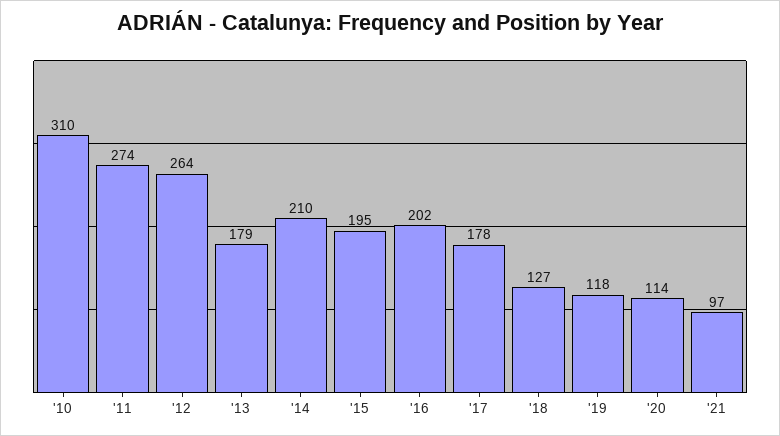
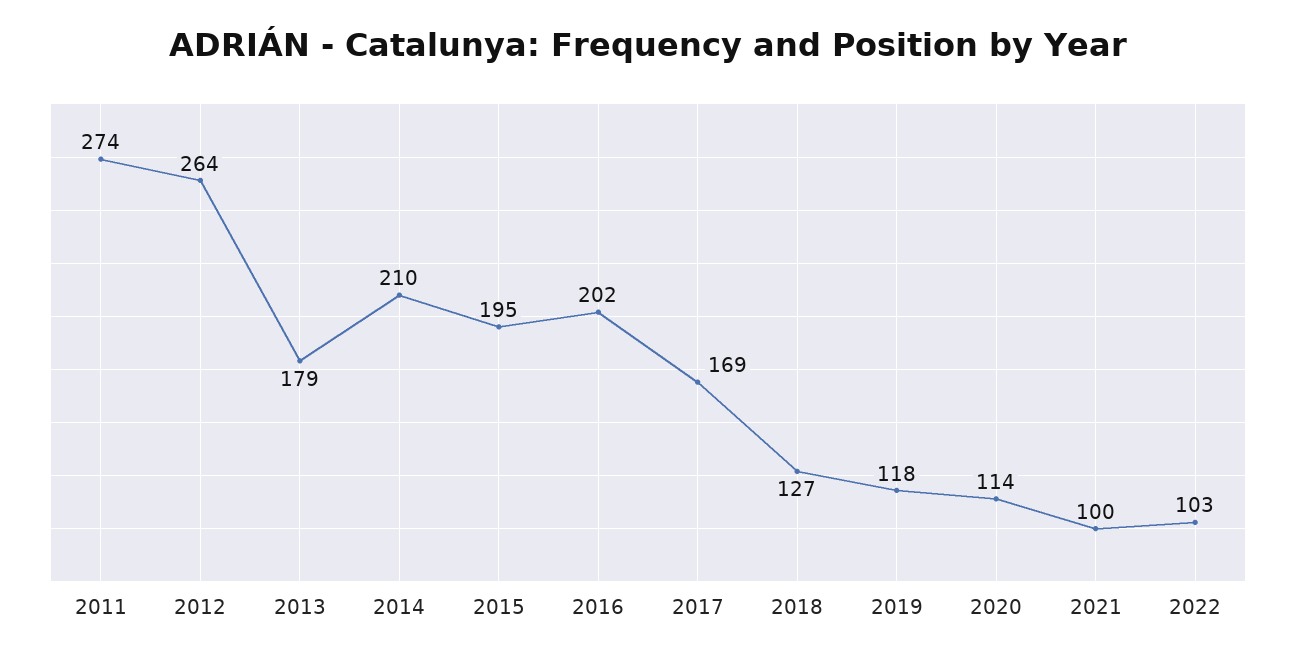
'10: 310 -> none
'17: 178 -> 169
'21: 97 -> 100
2022: none -> 103

